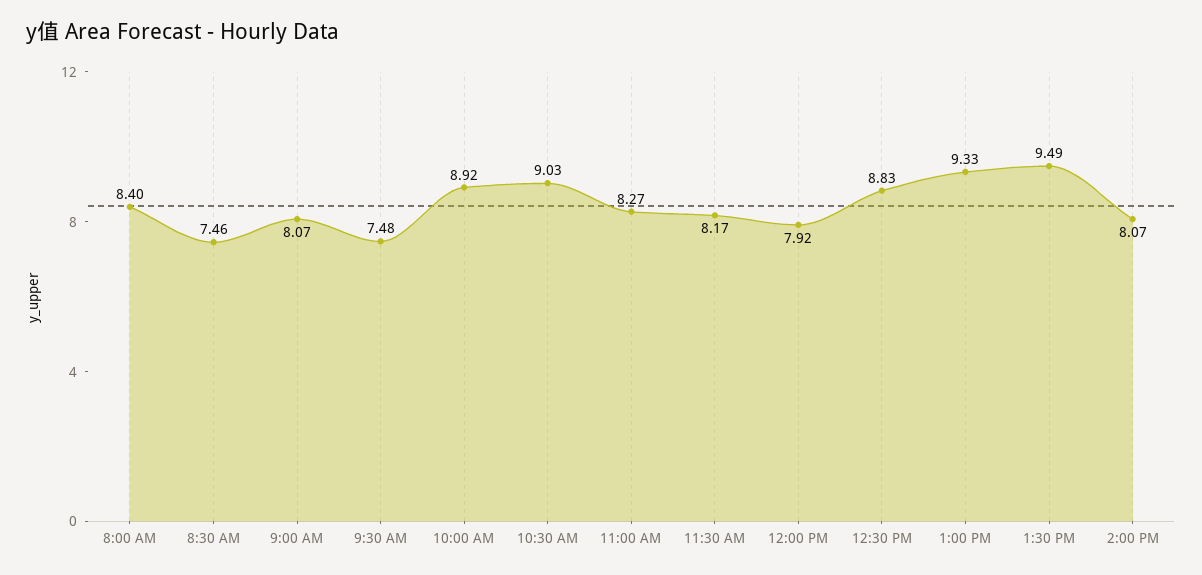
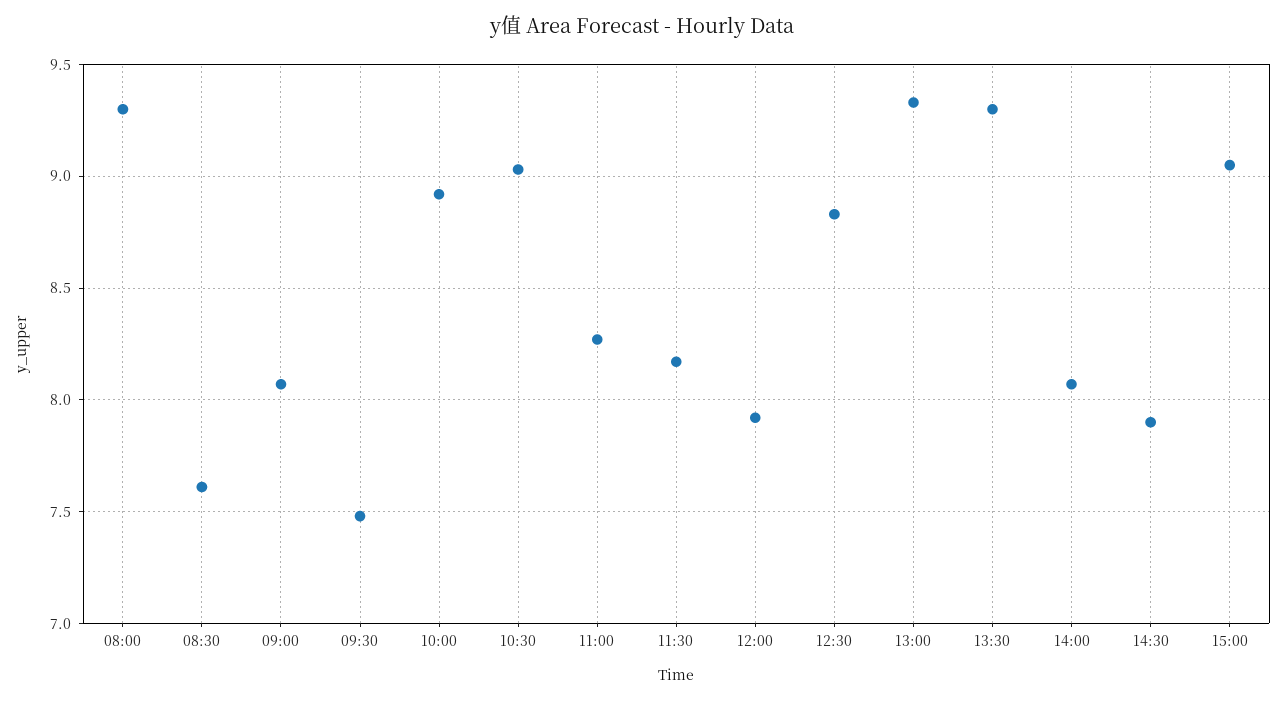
8:00 AM: 8.4 -> 9.3
8:30 AM: 7.46 -> 7.6
1:30 PM: 9.49 -> 9.3
14:30: none -> 7.9
15:00: none -> 9.05

